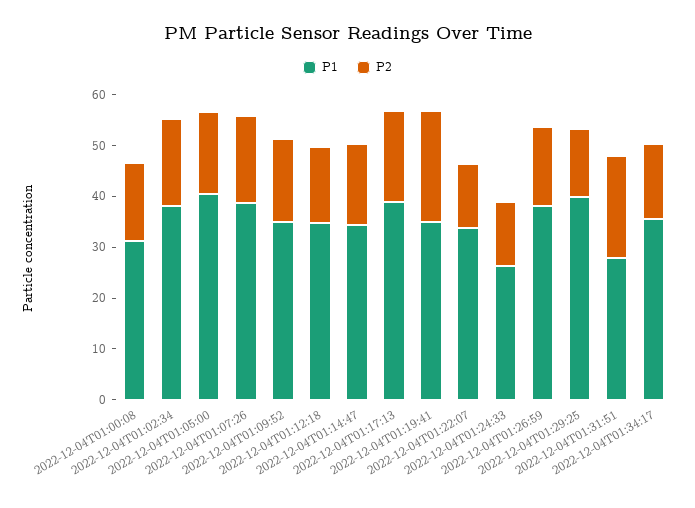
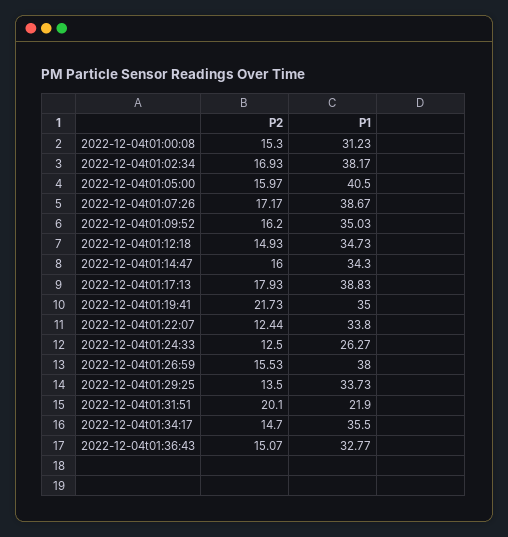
P1, 2022-12-04T01:29:25: 40 -> 33.73
P1, 2022-12-04T01:31:51: 28 -> 21.9
P2, 2022-12-04t01:36:43: none -> 15.07
P1, 2022-12-04t01:36:43: none -> 32.77

